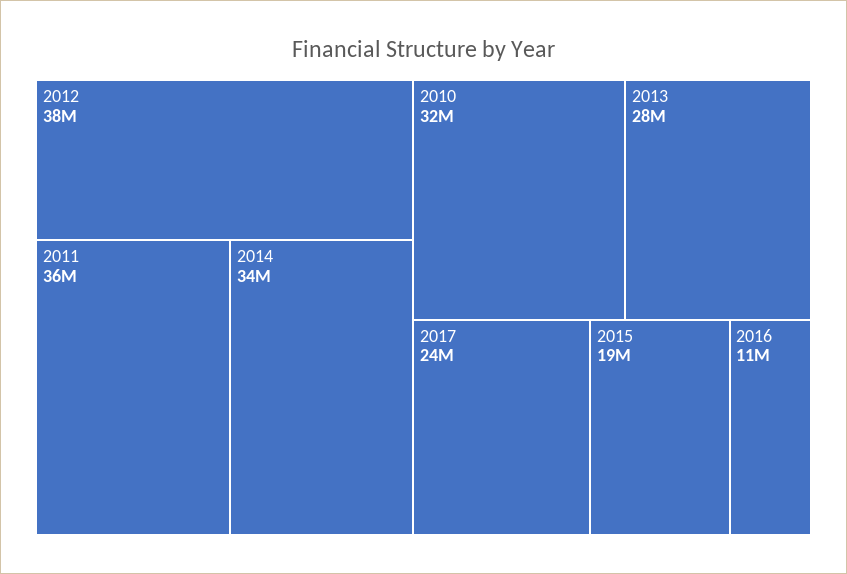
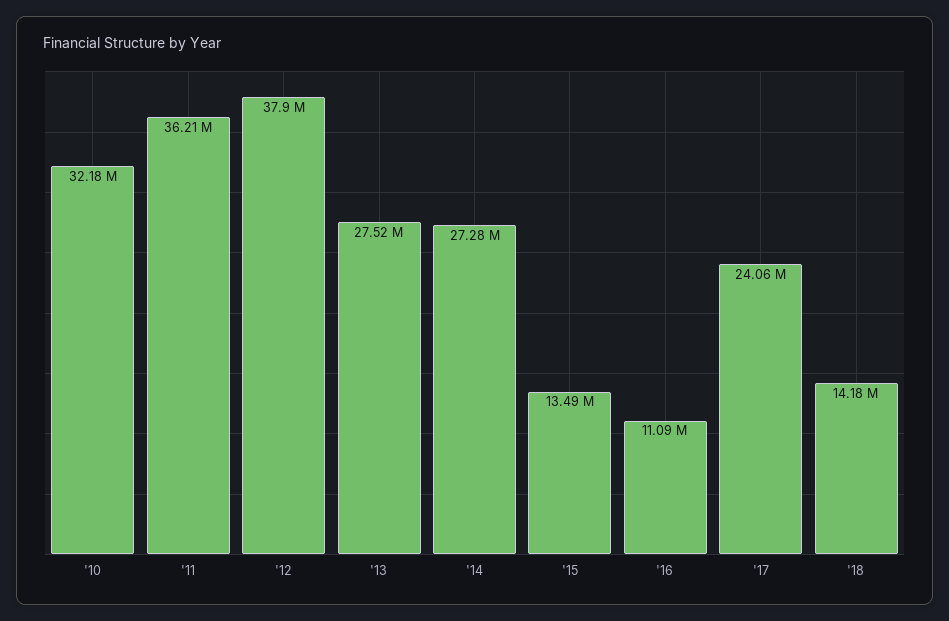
2014: 34000000 -> 27280000
2015: 19000000 -> 13490000
'18: none -> 14180000

